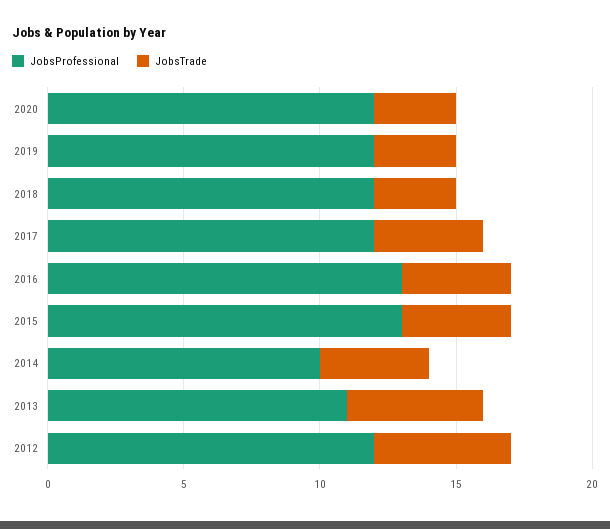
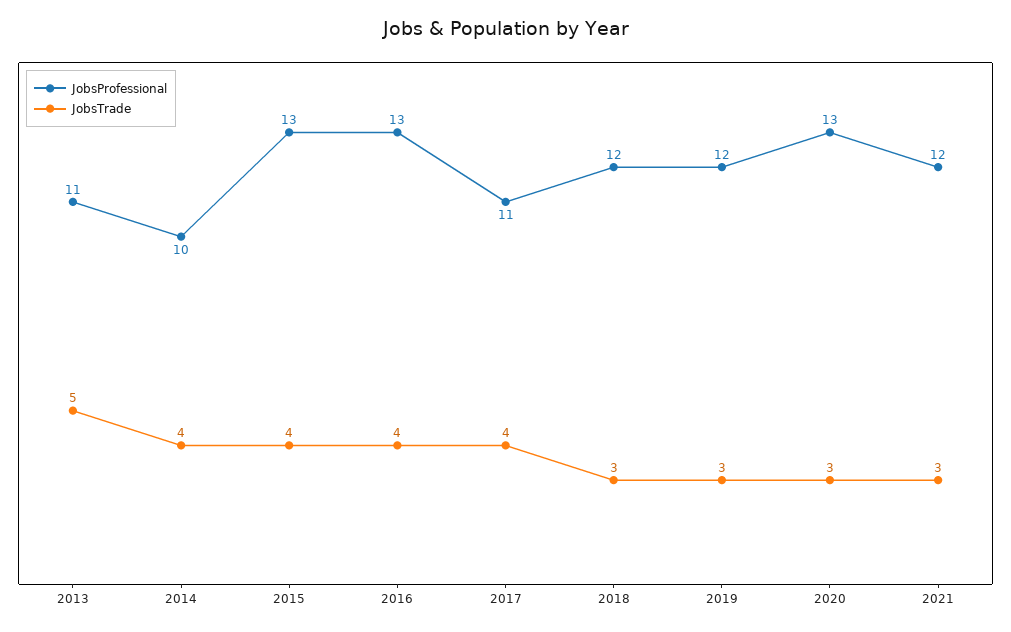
JobsProfessional, 2020: 12 -> 13
JobsProfessional, 2017: 12 -> 11
JobsProfessional, 2012: 12 -> none
JobsTrade, 2012: 5 -> none
JobsProfessional, 2021: none -> 12
JobsTrade, 2021: none -> 3

